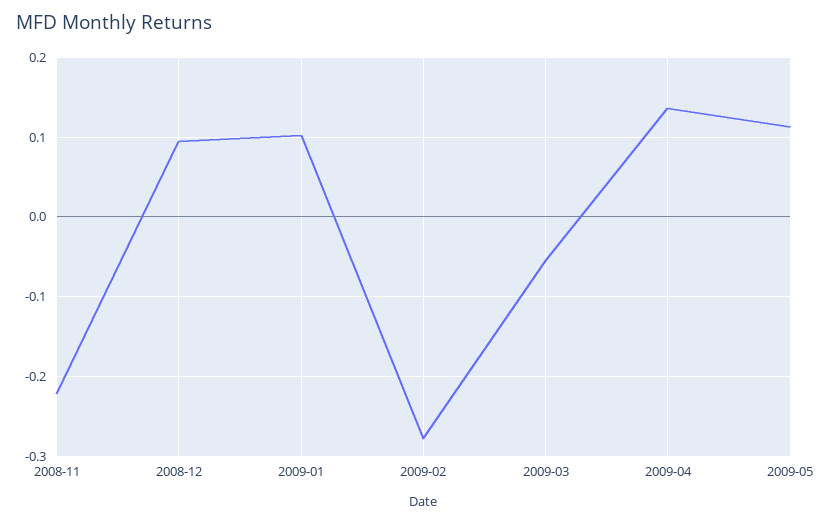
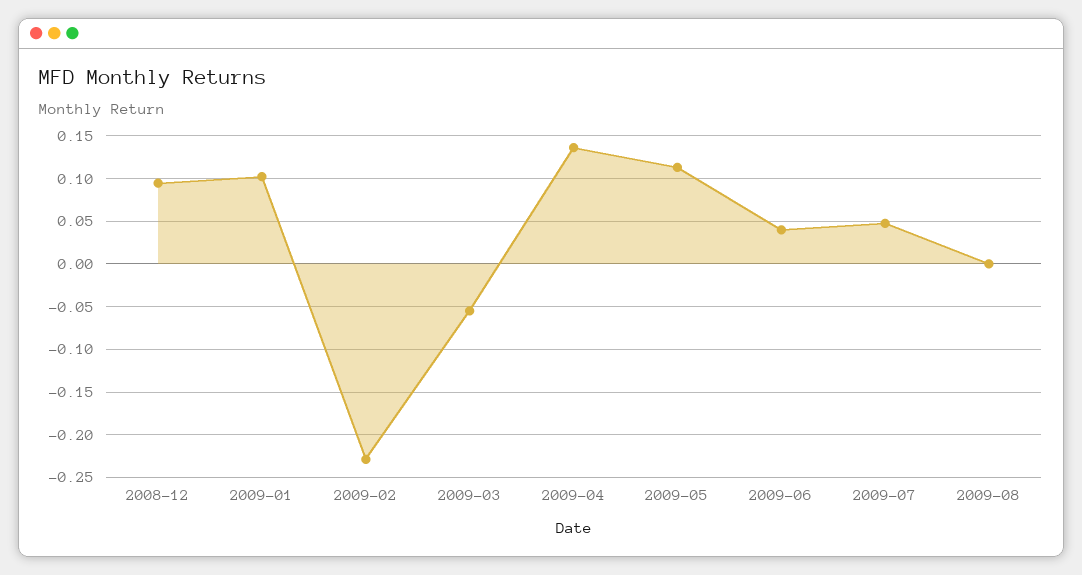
2008-11: -0.22 -> none
2009-02: -0.28 -> -0.23
2009-06: none -> 0.04
2009-07: none -> 0.05
2009-08: none -> 0

